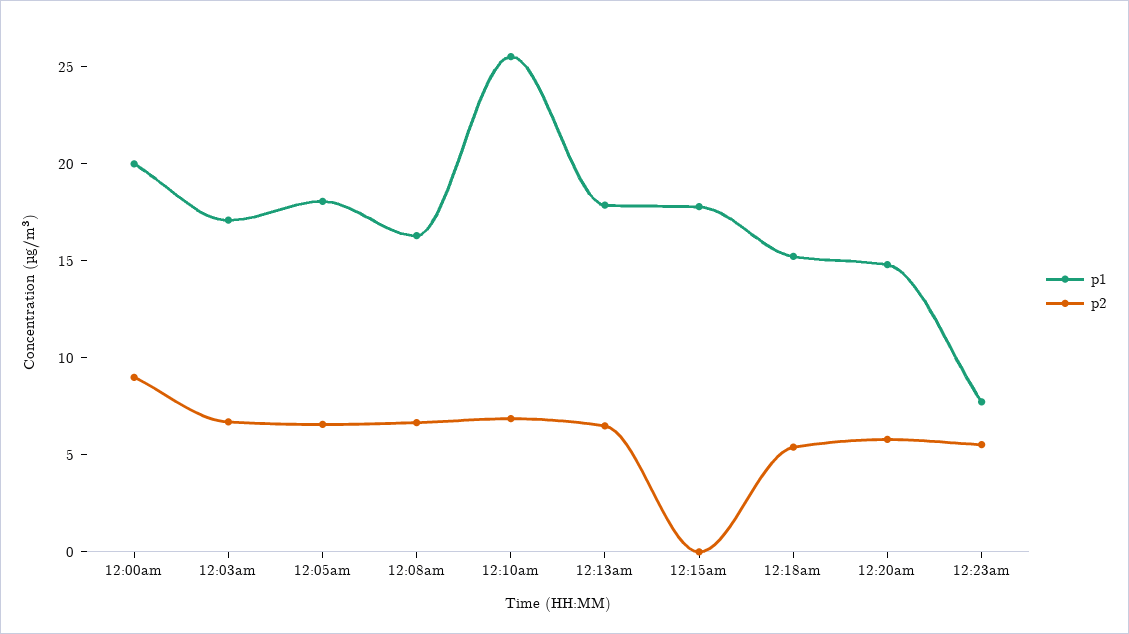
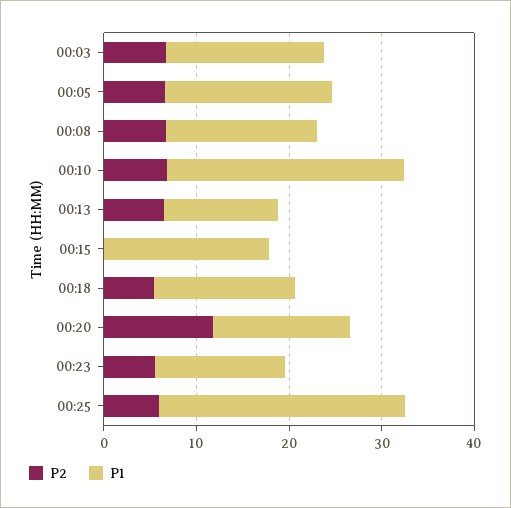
p1, 12:00am: 20 -> none
p2, 12:00am: 9 -> none
p1, 12:13am: 18 -> 12
p2, 12:20am: 6 -> 12
p1, 12:23am: 8 -> 14
p2, 00:25: none -> 6
p1, 00:25: none -> 26

